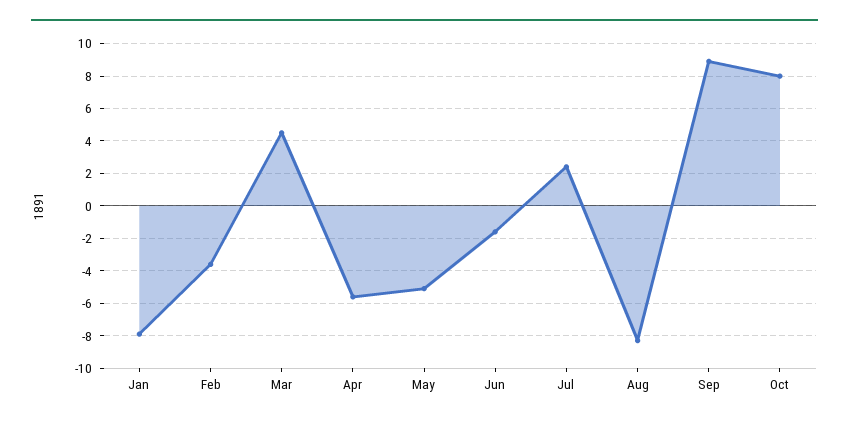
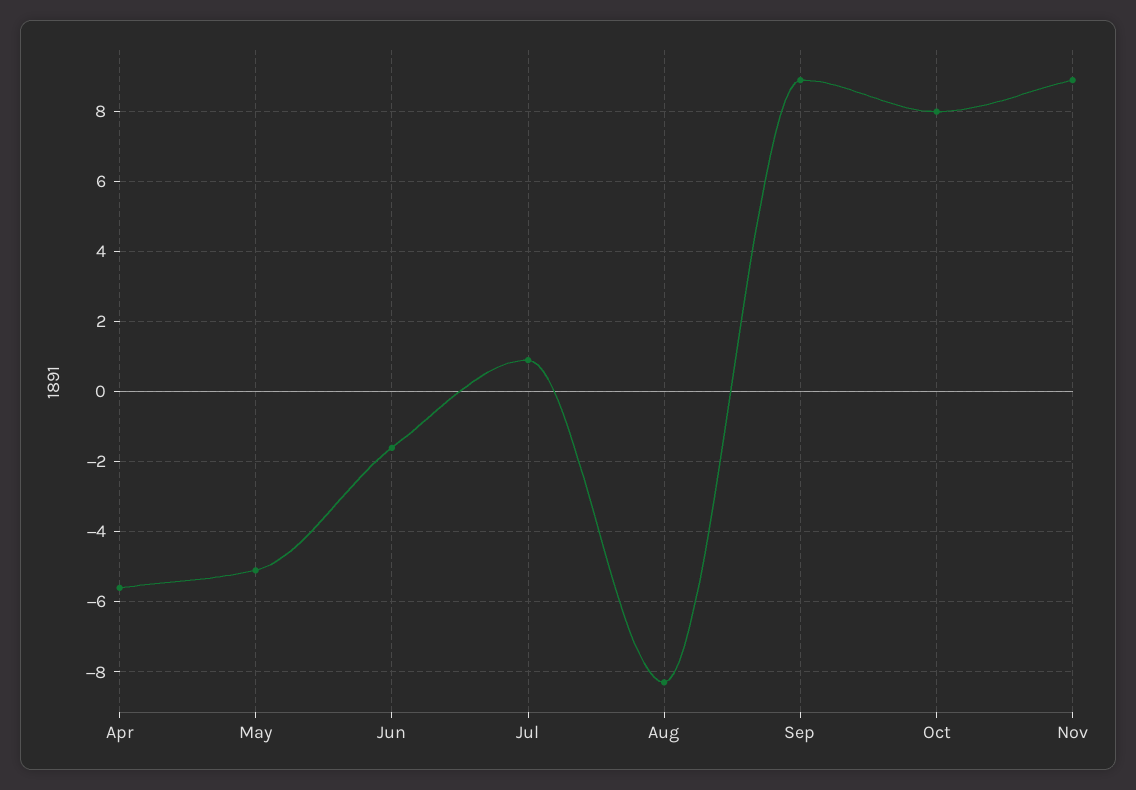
Jan: -8 -> none
Feb: -3.5 -> none
Mar: 4.5 -> none
Jul: 2.5 -> 1
Nov: none -> 9

